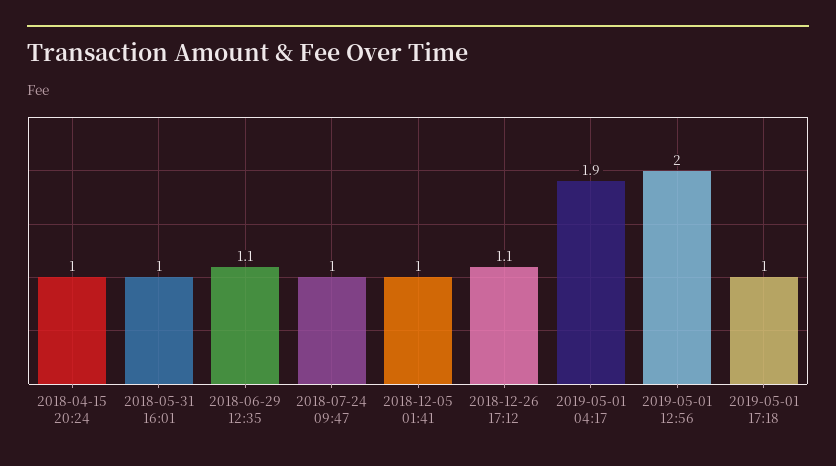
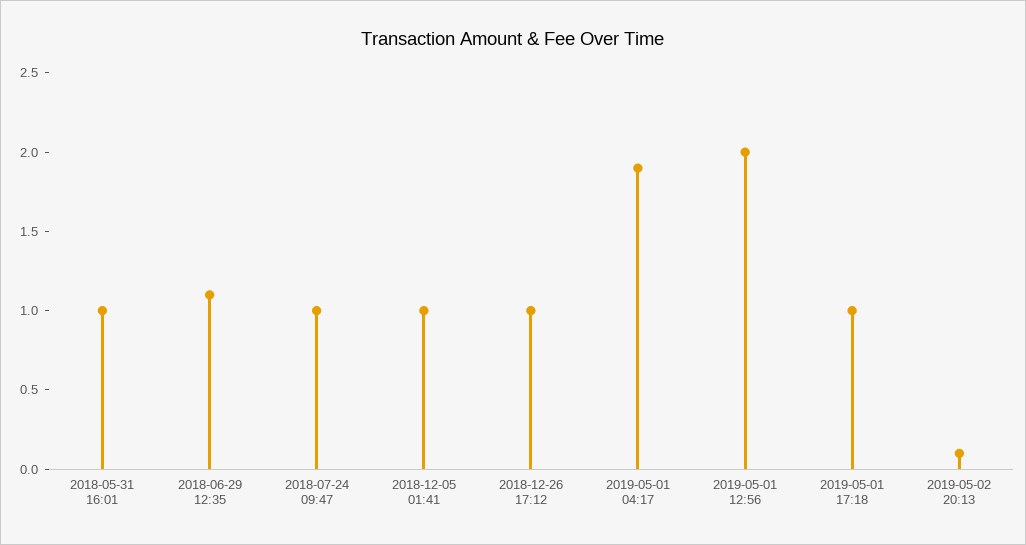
2018-04-15 20:24: 1 -> none
2018-12-26 17:12: 1.1 -> 1
2019-05-02 20:13: none -> 0.1

